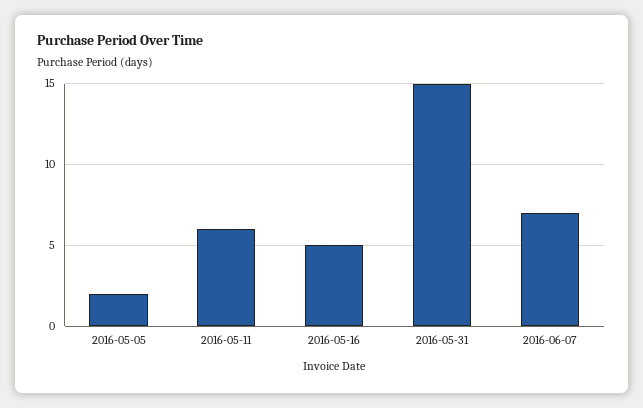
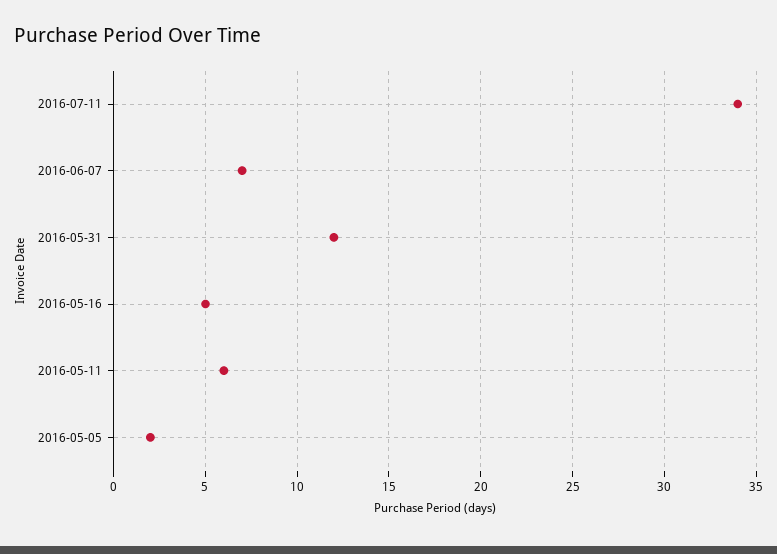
2016-05-31: 15 -> 12
2016-07-11: none -> 34

